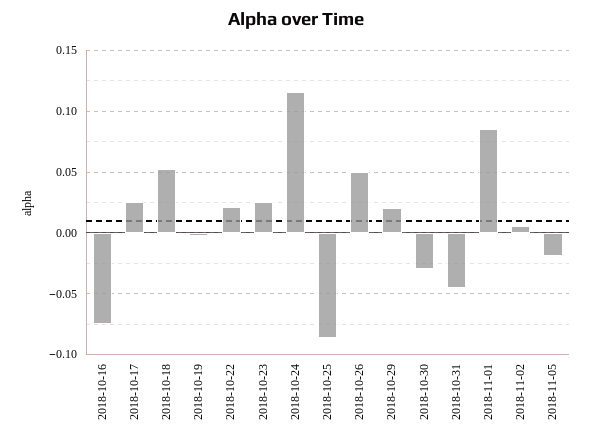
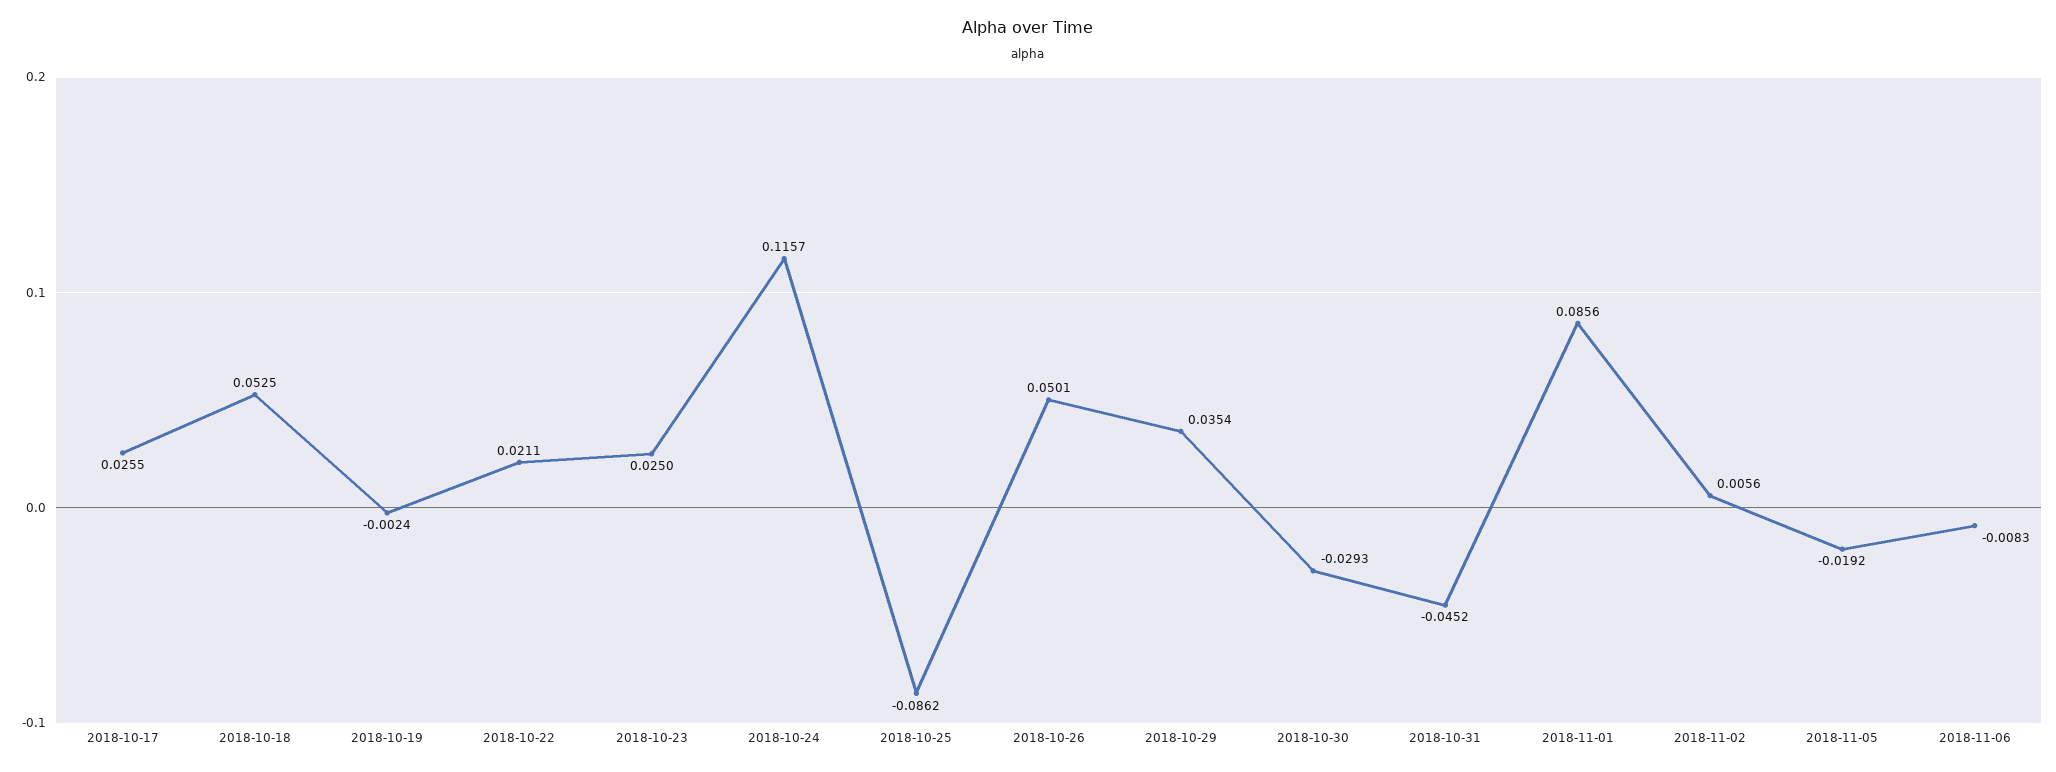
2018-10-16: -0.075 -> none
2018-10-29: 0.02 -> 0.0354
2018-11-06: none -> -0.0083

